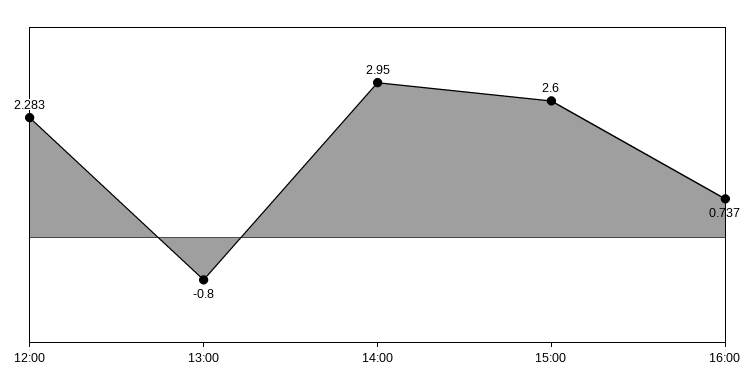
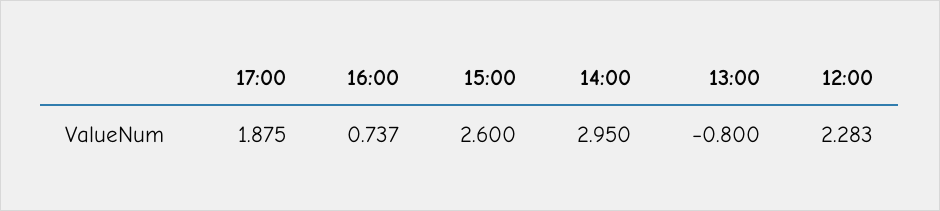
17:00: none -> 1.875

